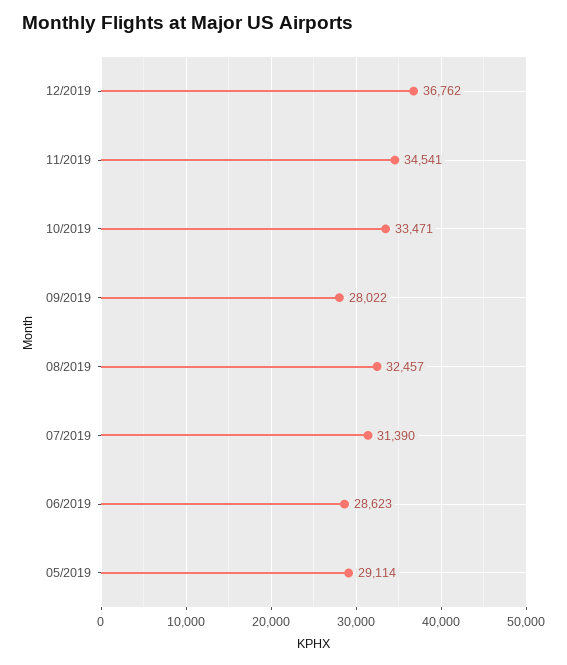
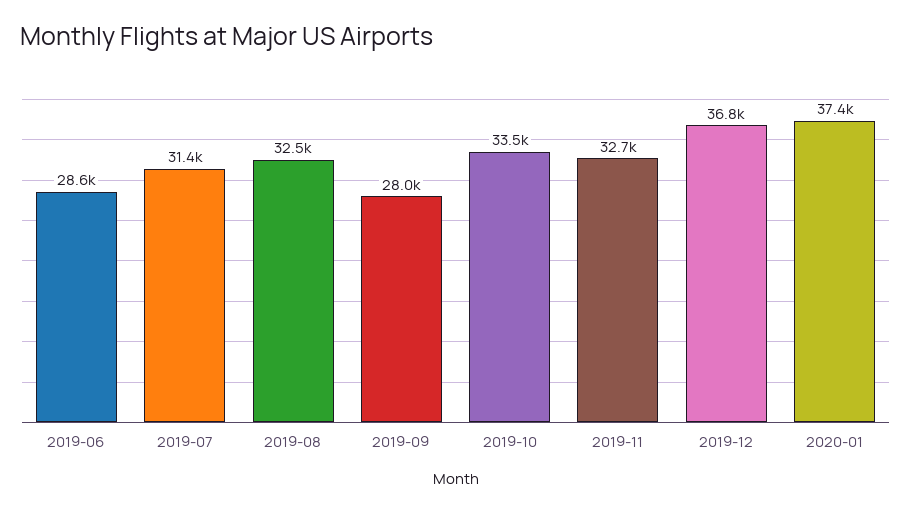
11/2019: 34541 -> 32700
05/2019: 29114 -> none
2020-01: none -> 37400

